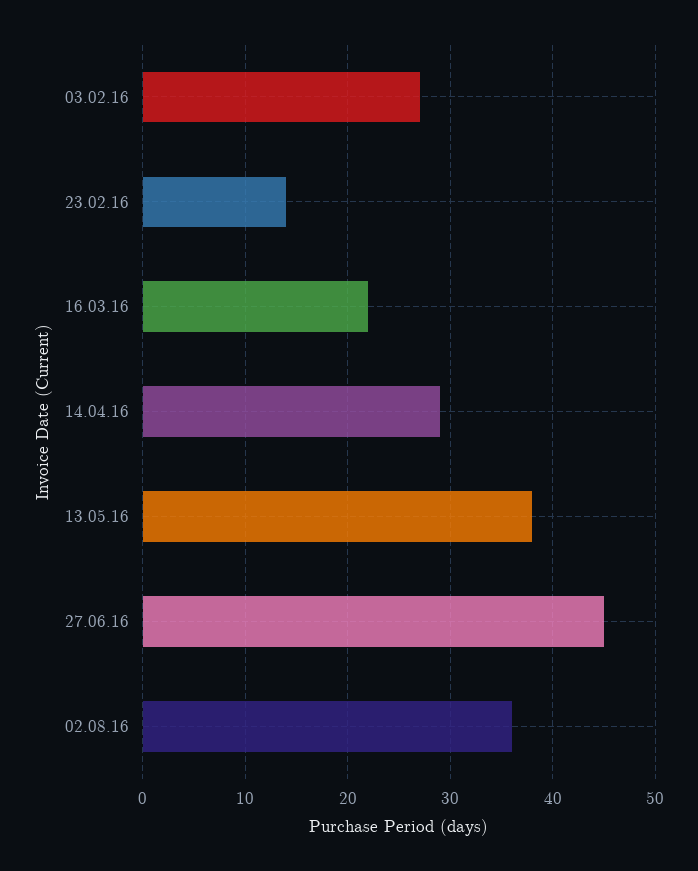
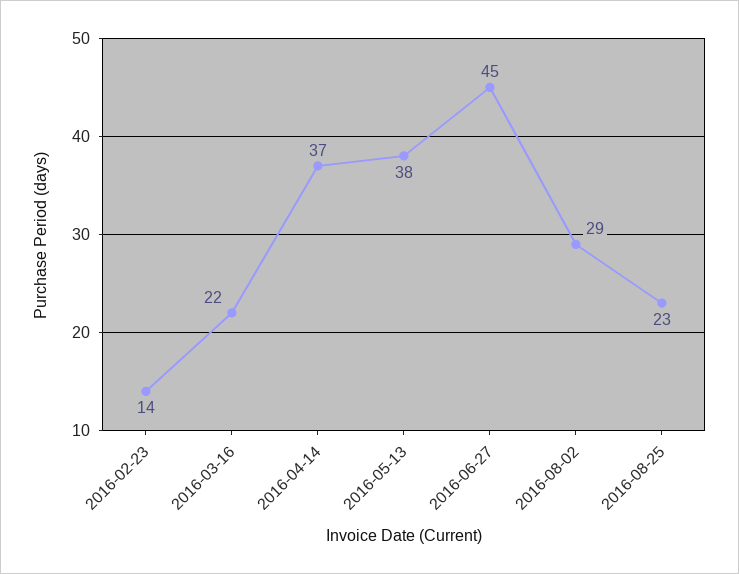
03.02.16: 27 -> none
14.04.16: 29 -> 37
02.08.16: 36 -> 29
2016-08-25: none -> 23

